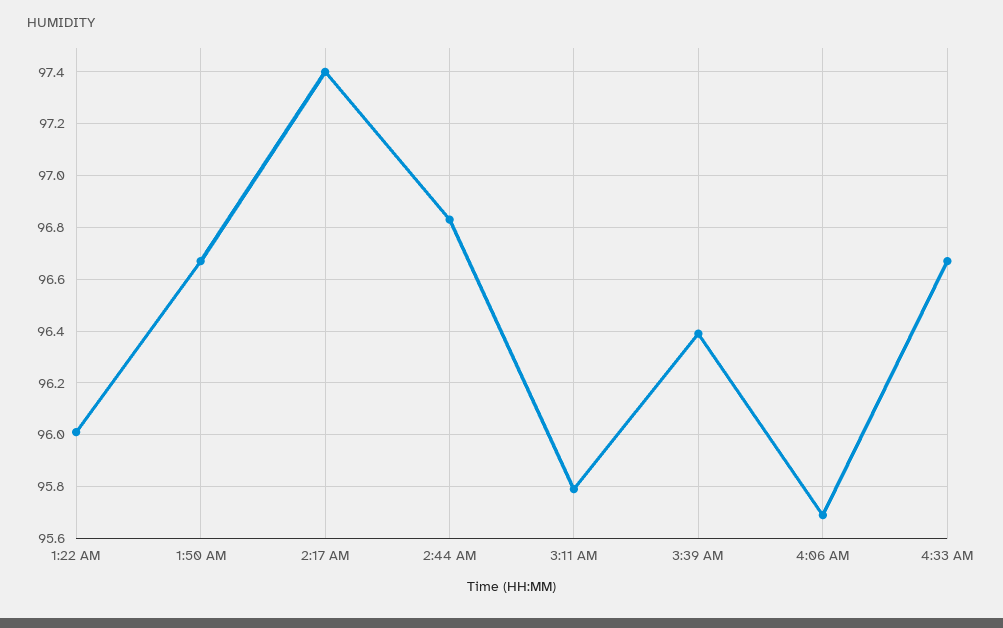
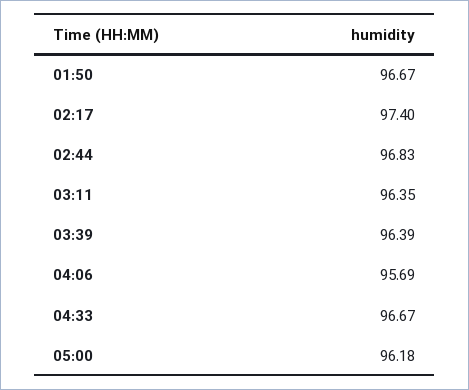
1:22 AM: 96 -> none
3:11 AM: 95.8 -> 96.35
05:00: none -> 96.18

